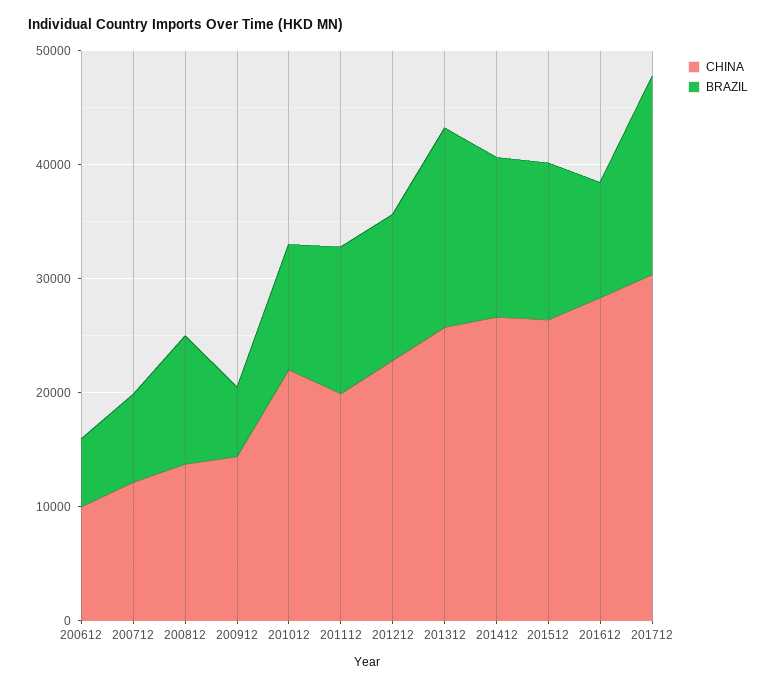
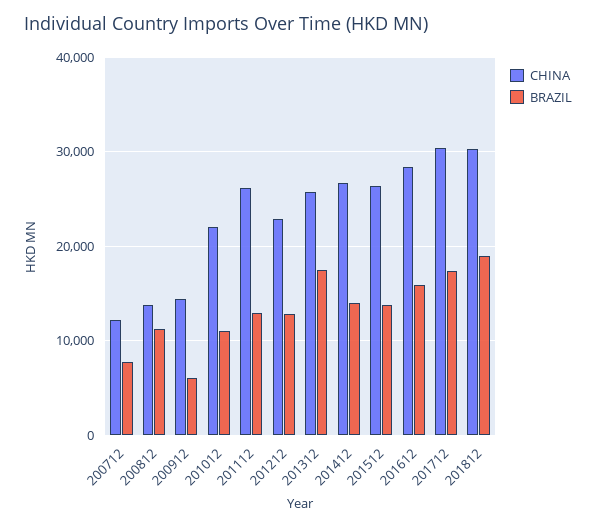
CHINA, 200612: 10000 -> none
BRAZIL, 200612: 6000 -> none
CHINA, 201112: 20000 -> 26000
BRAZIL, 201612: 10000 -> 16000
CHINA, 201812: none -> 30000
BRAZIL, 201812: none -> 19000

